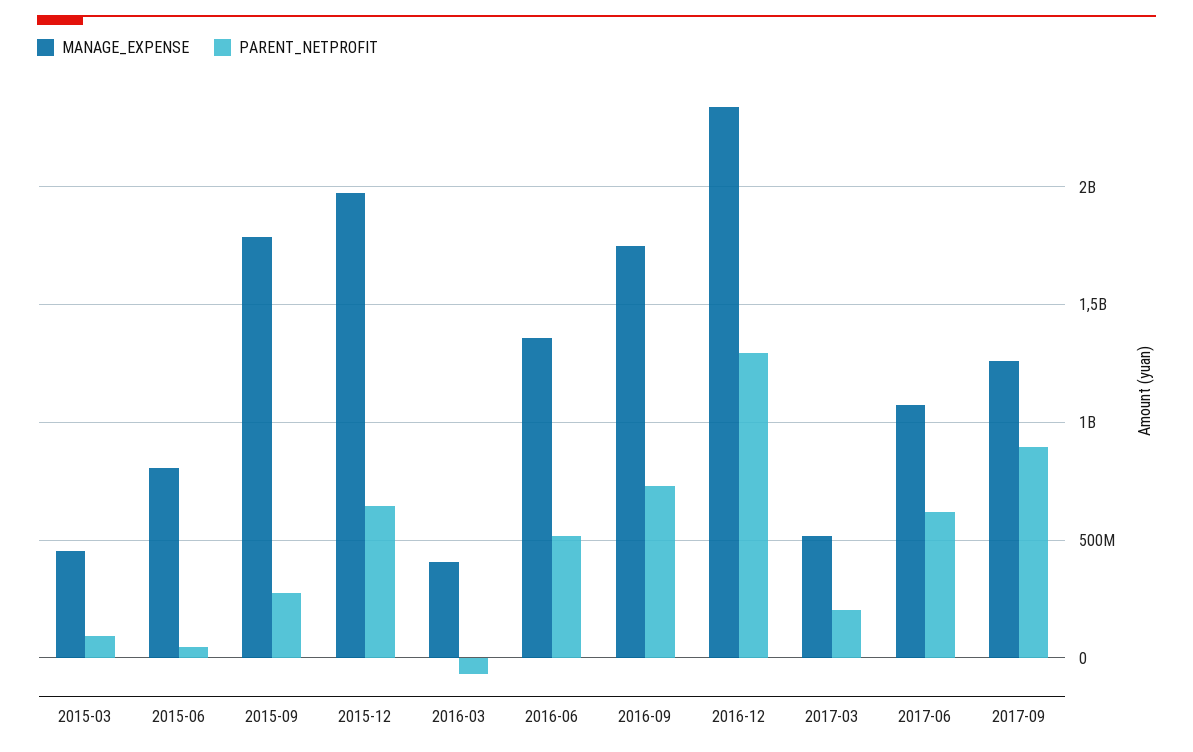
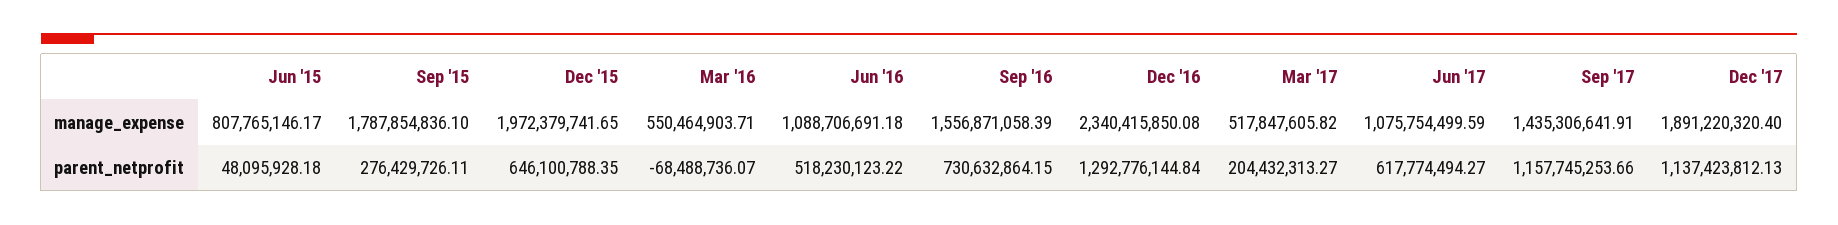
MANAGE_EXPENSE, 2015-03: 450000000 -> none
PARENT_NETPROFIT, 2015-03: 100000000 -> none
MANAGE_EXPENSE, 2016-03: 400000000 -> 550464903.71
MANAGE_EXPENSE, 2016-06: 1350000000 -> 1088706691.18
MANAGE_EXPENSE, 2016-09: 1750000000 -> 1556871058.39
MANAGE_EXPENSE, 2017-09: 1250000000 -> 1435306641.91
PARENT_NETPROFIT, 2017-09: 900000000 -> 1157745253.66
MANAGE_EXPENSE, Dec '17: none -> 1891220320.4
PARENT_NETPROFIT, Dec '17: none -> 1137423812.13

